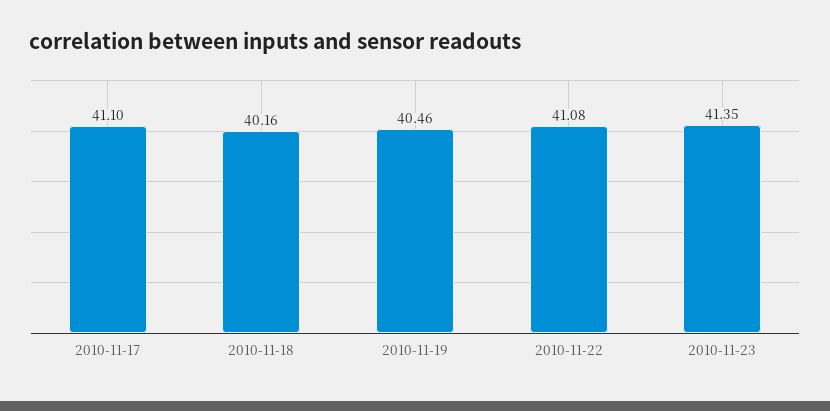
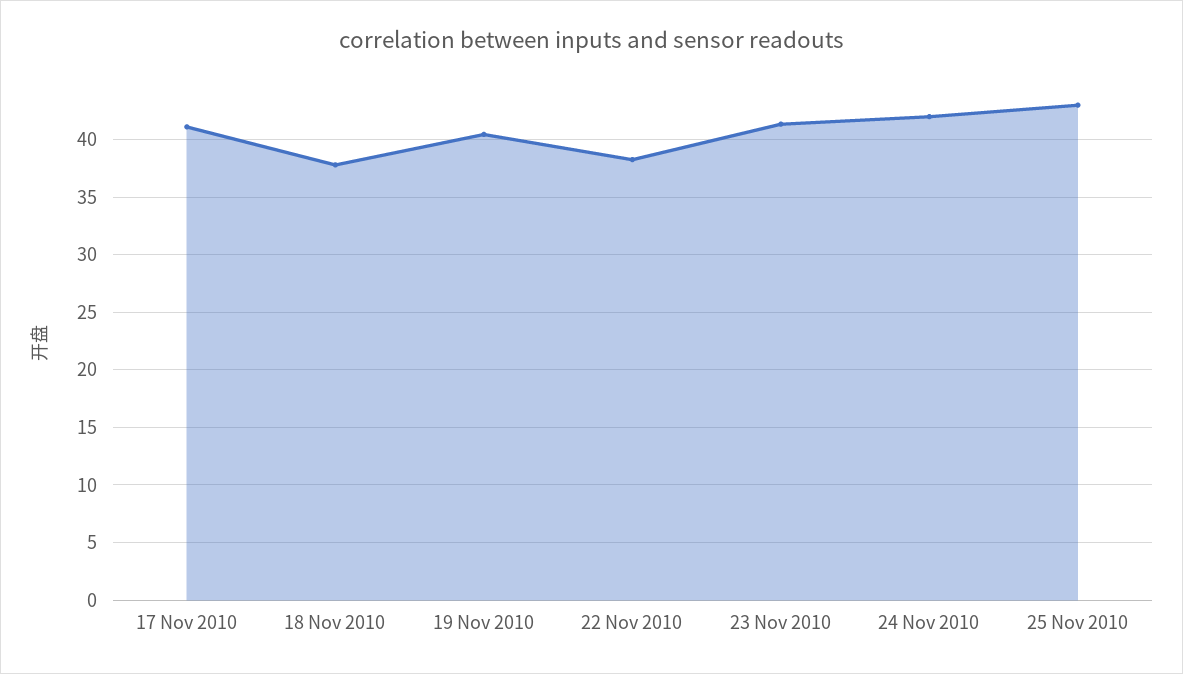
2010-11-18: 40.16 -> 38
2010-11-22: 41.08 -> 38
24 Nov 2010: none -> 42
25 Nov 2010: none -> 43

